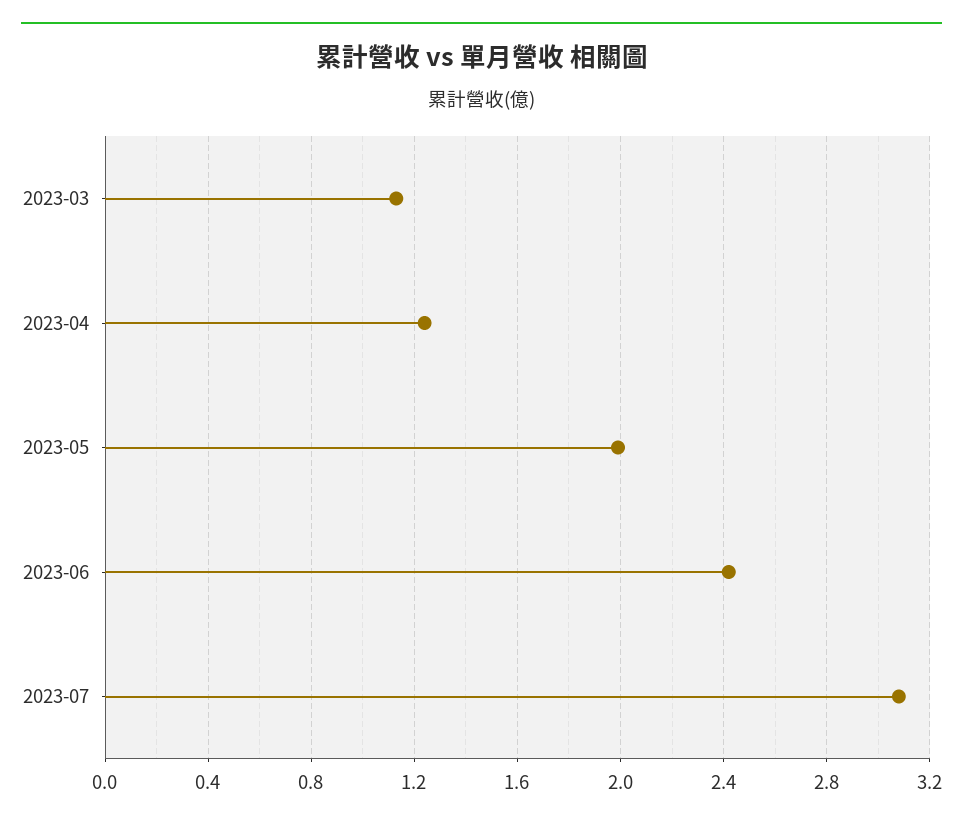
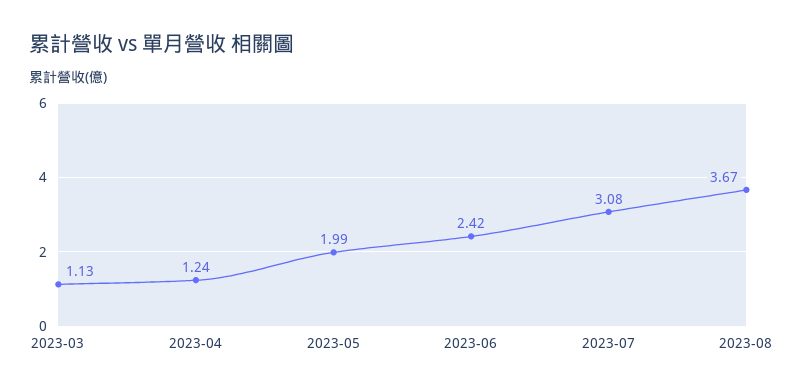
2023-08: none -> 3.67

